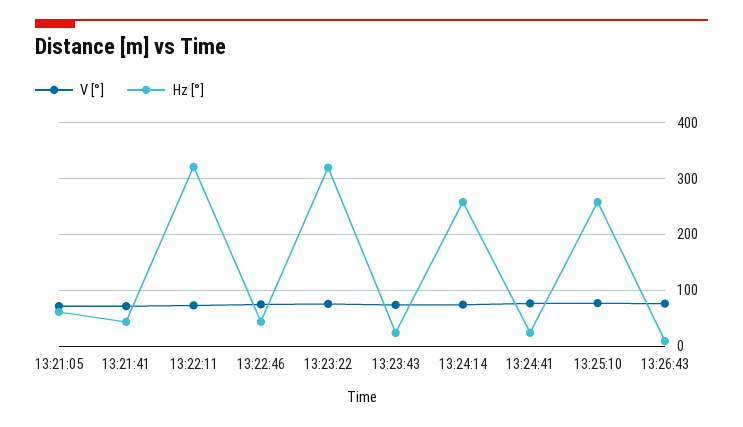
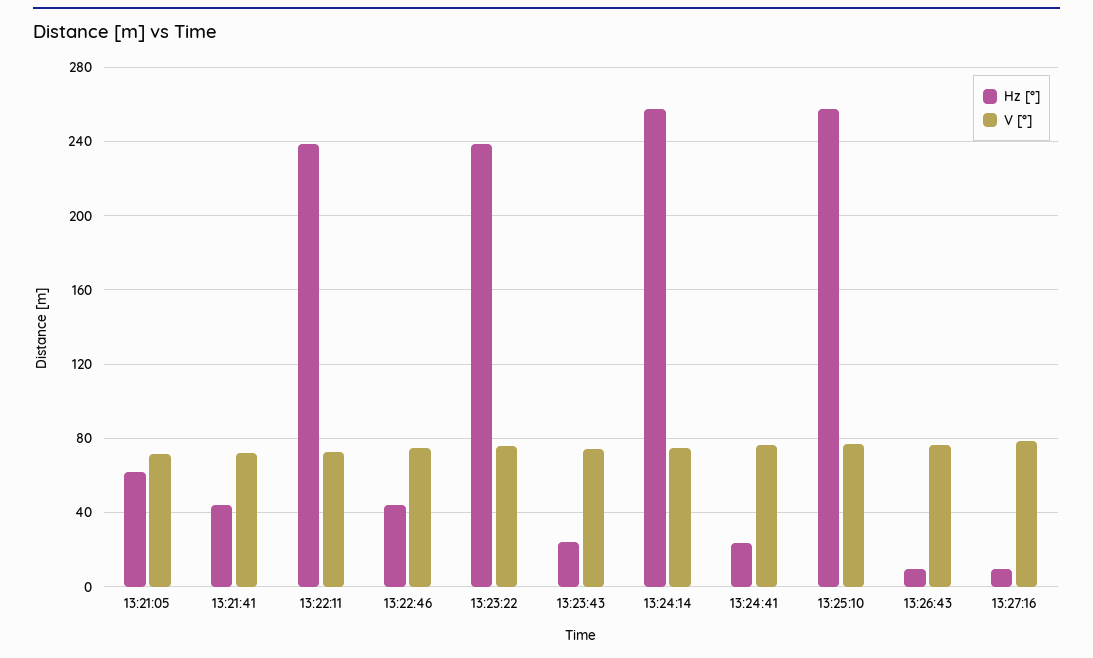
Hz [°], 13:22:11: 320 -> 240
Hz [°], 13:23:22: 320 -> 240
Hz [°], 13:27:16: none -> 10
V [°], 13:27:16: none -> 80

